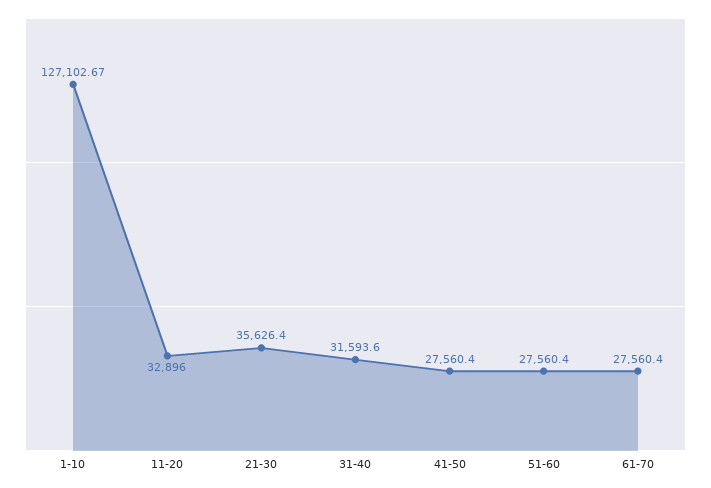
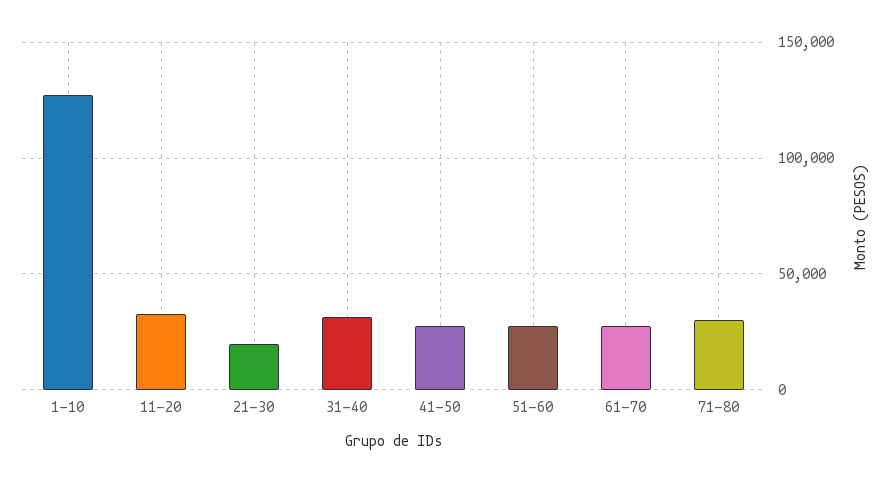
21-30: 35626.4 -> 20000
71-80: none -> 30000

